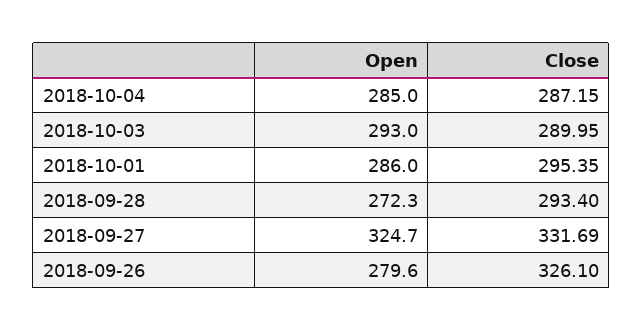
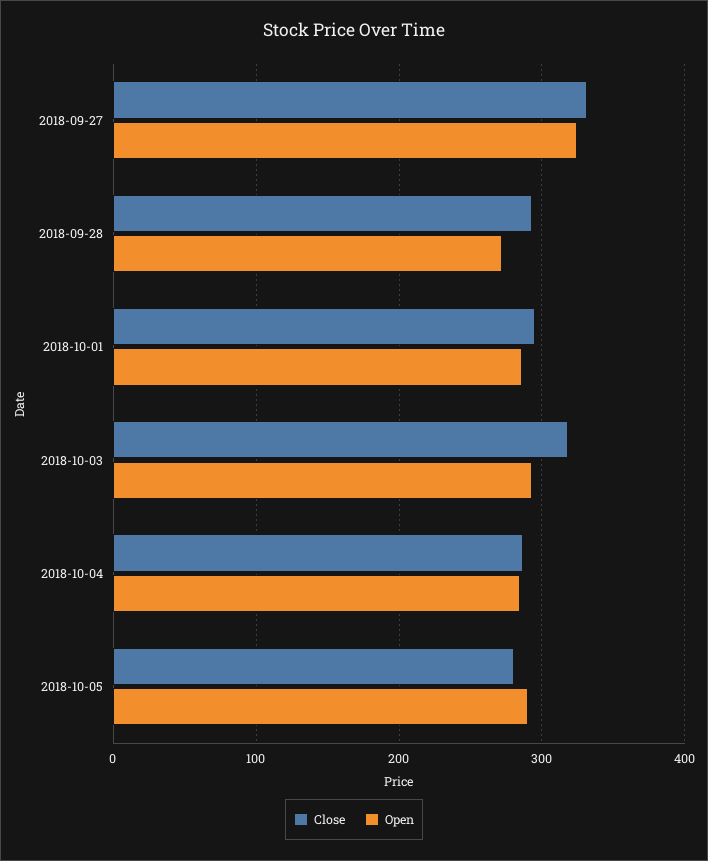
Close, 2018-10-03: 289.95 -> 320
Open, 2018-09-26: 279.6 -> none
Close, 2018-09-26: 326.1 -> none
Close, 2018-10-05: none -> 280
Open, 2018-10-05: none -> 290

